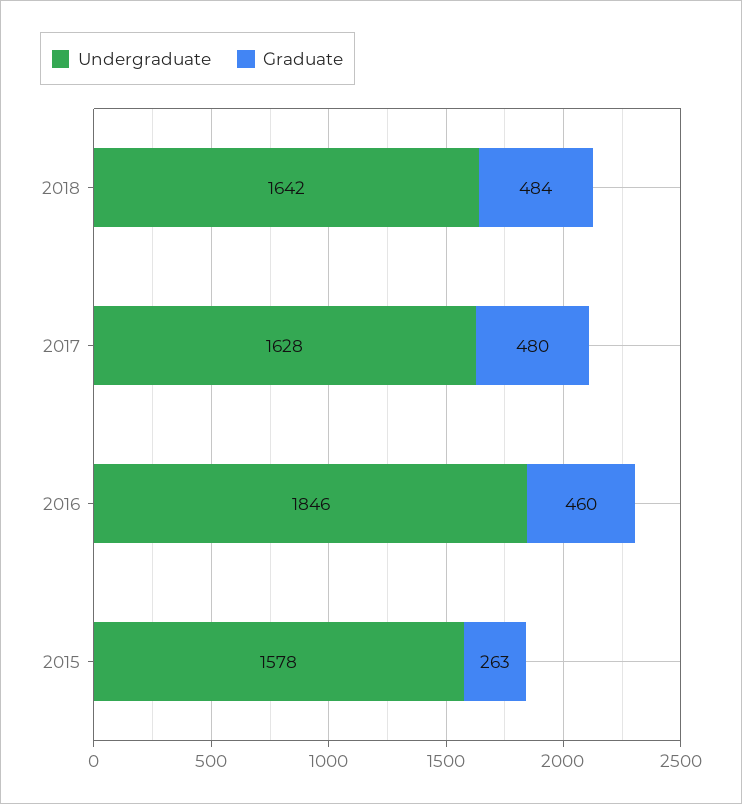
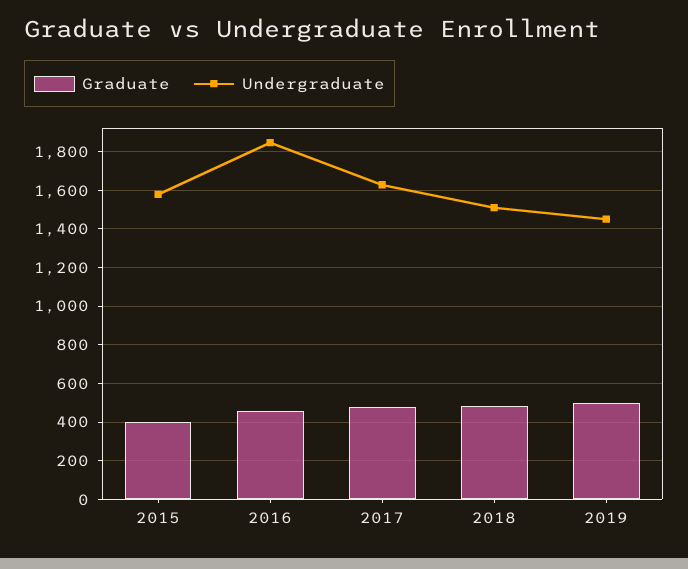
Undergraduate, 2018: 1642 -> 1500
Graduate, 2015: 263 -> 400
Graduate, 2019: none -> 500
Undergraduate, 2019: none -> 1450

